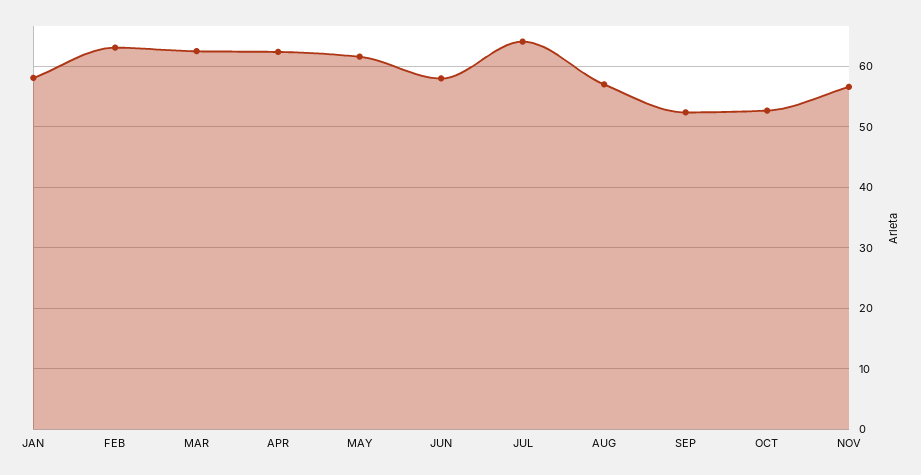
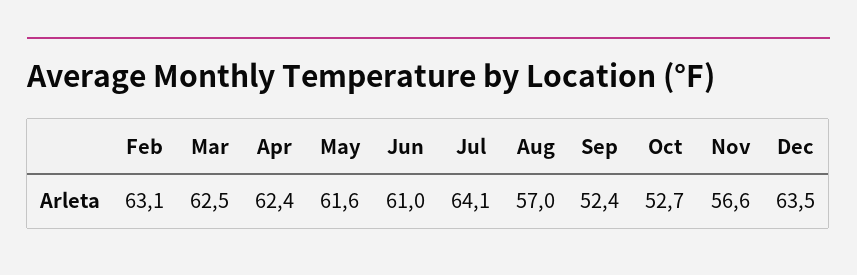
JAN: 58 -> none
JUN: 58 -> 61
Dec: none -> 63.5

